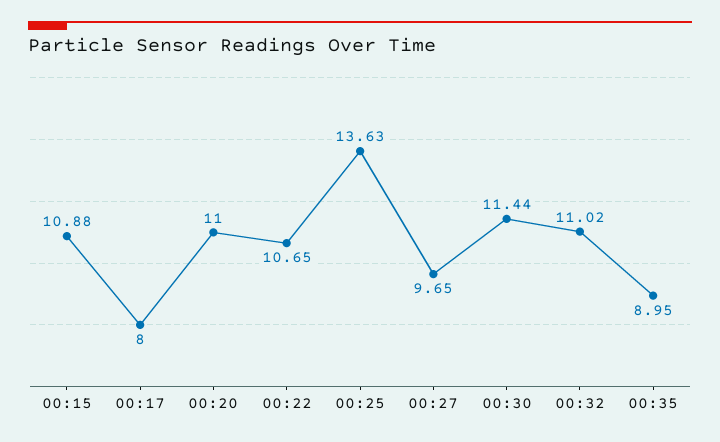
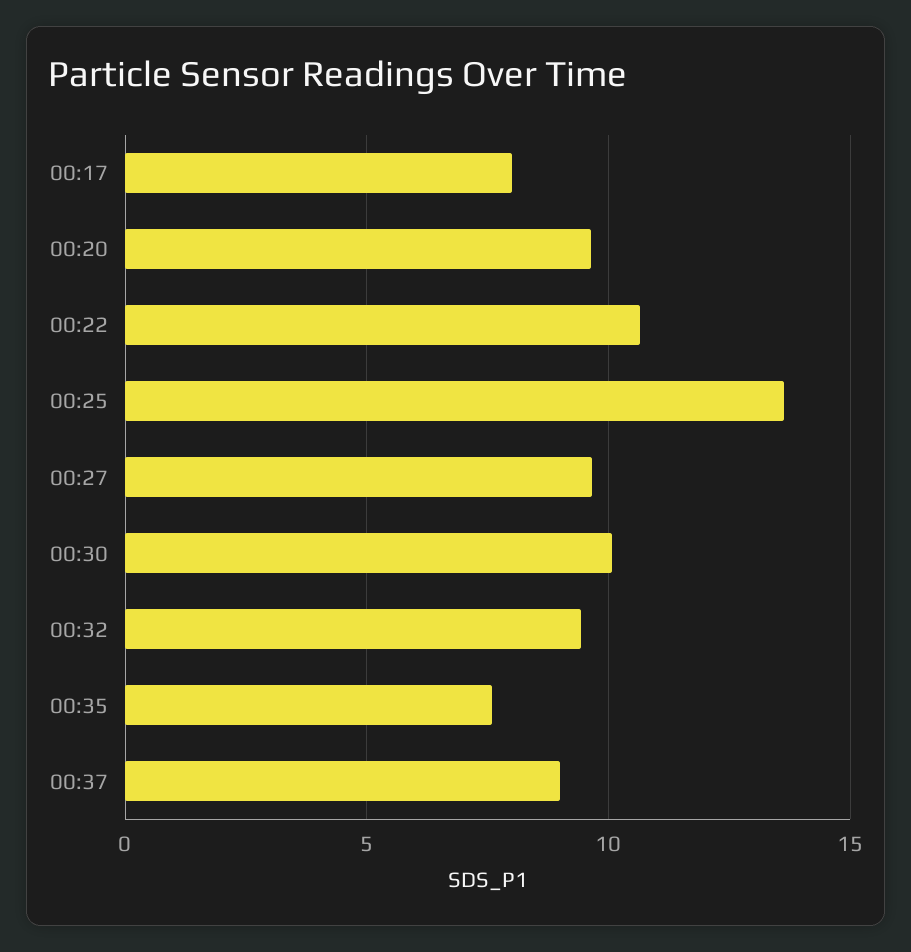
00:15: 10.88 -> none
00:20: 11 -> 9.5
00:30: 11.44 -> 10
00:32: 11.02 -> 9.5
00:35: 8.95 -> 7.5
00:37: none -> 9

